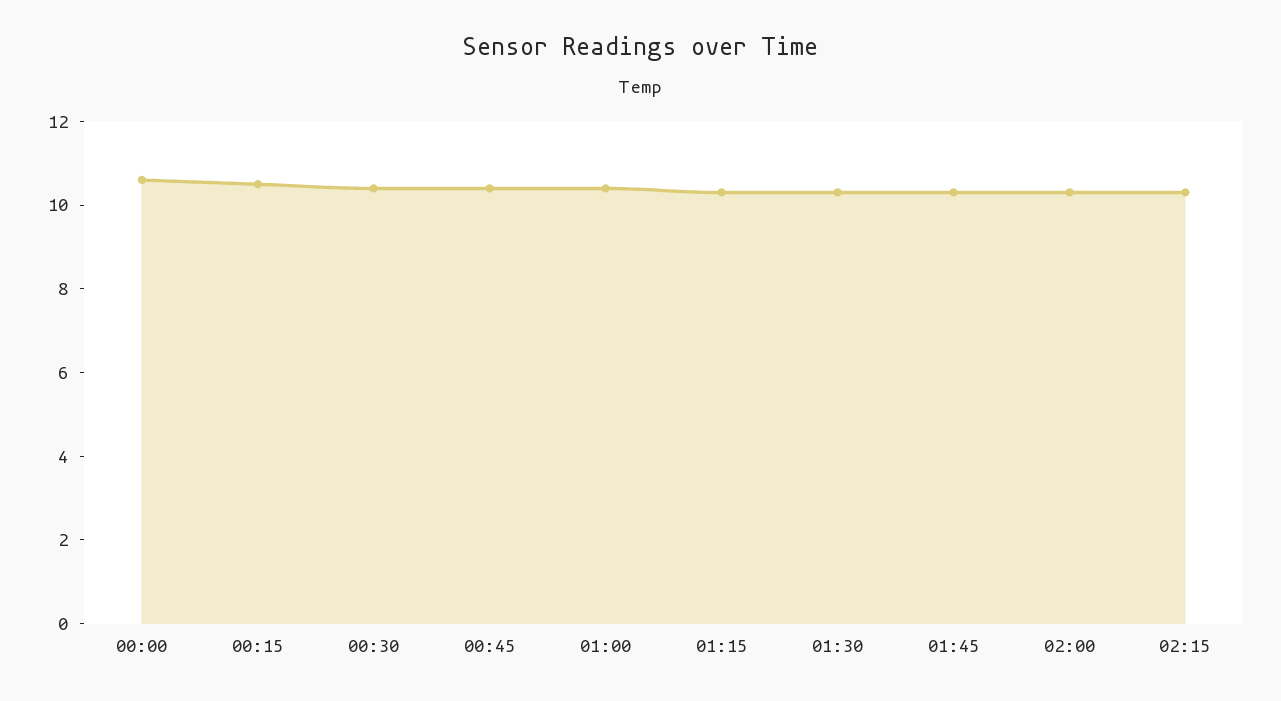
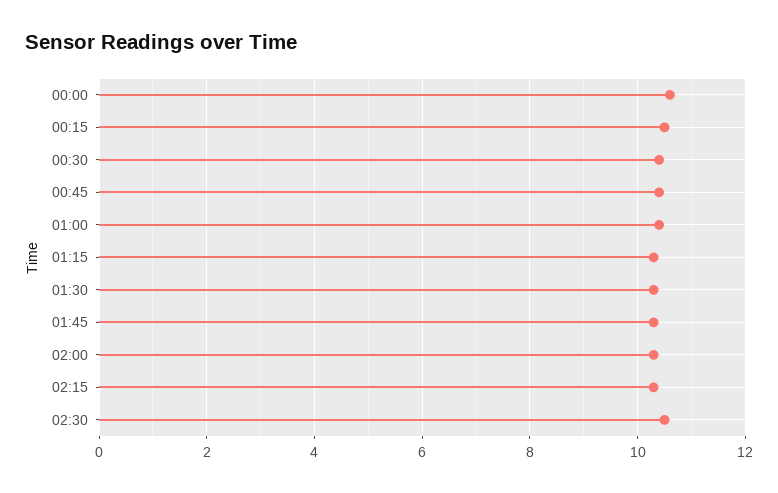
02:30: none -> 10.5

